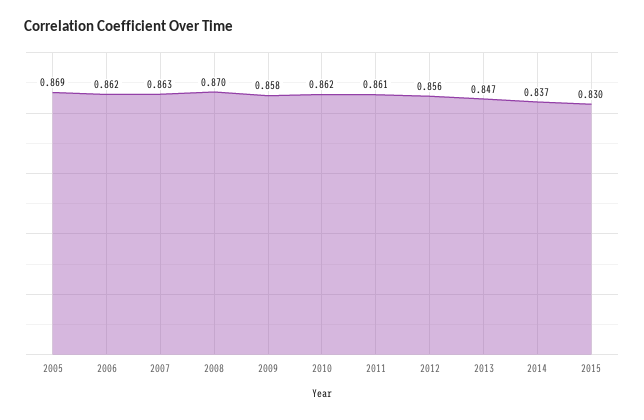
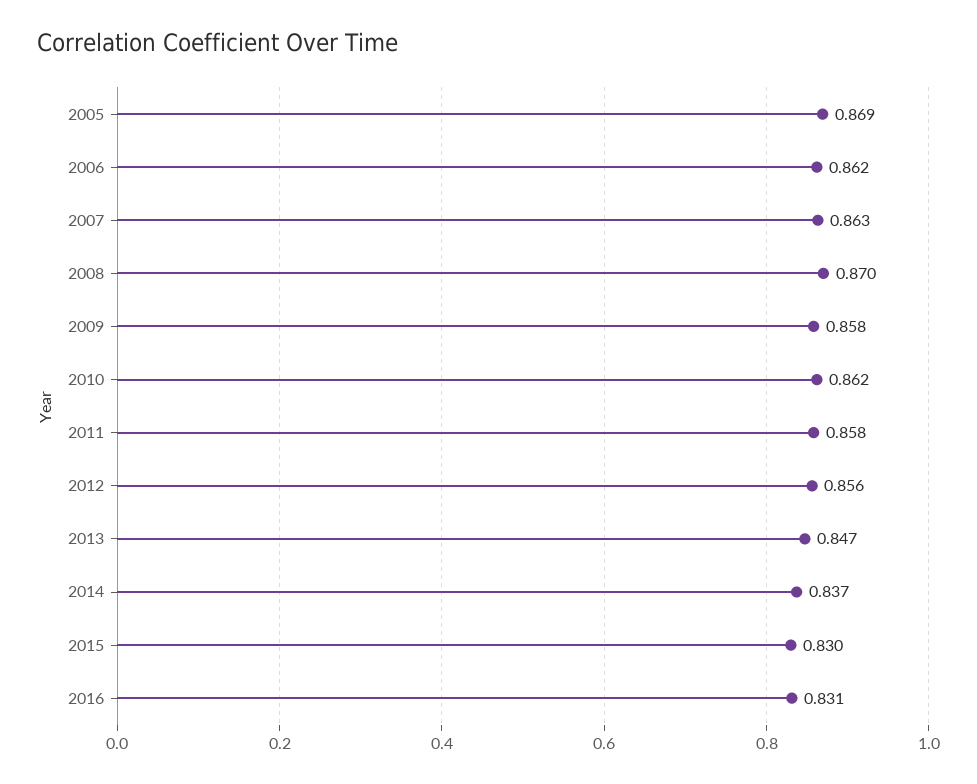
2011: 0.861 -> 0.858
2016: none -> 0.831

